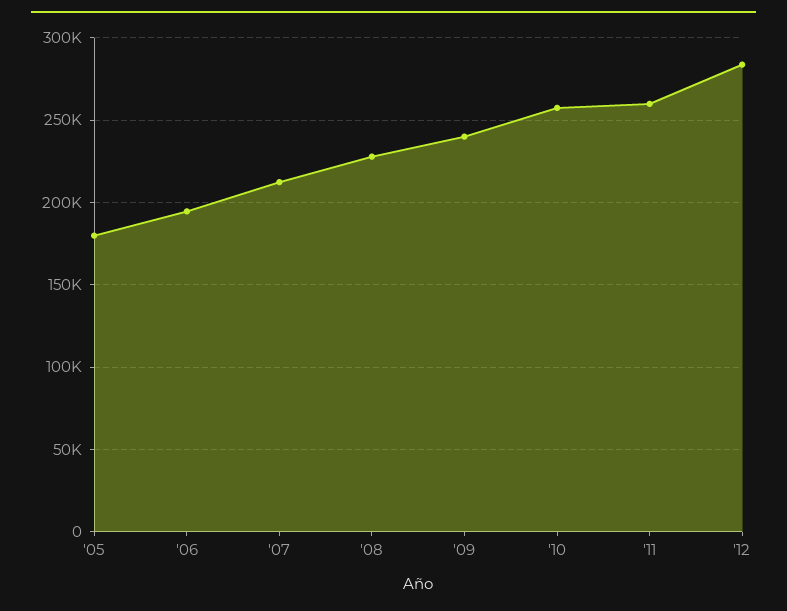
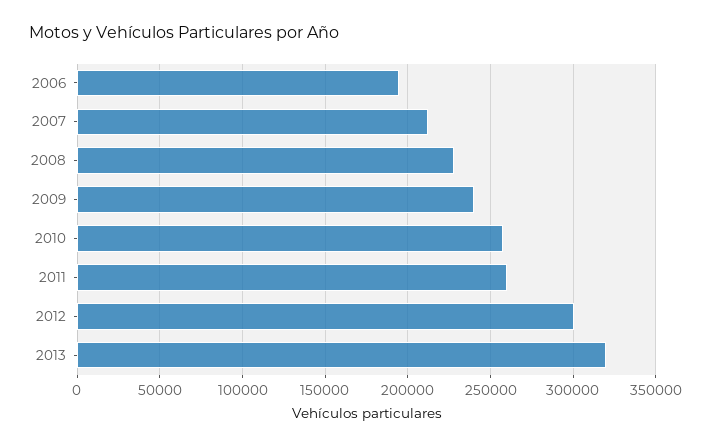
'05: 180000 -> none
'12: 285000 -> 300000
2013: none -> 320000

